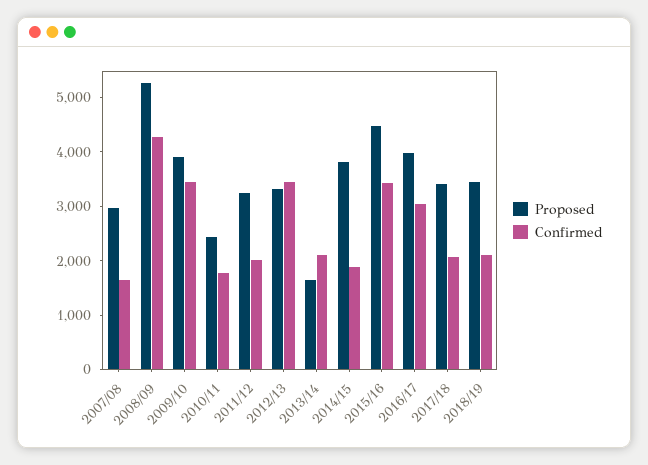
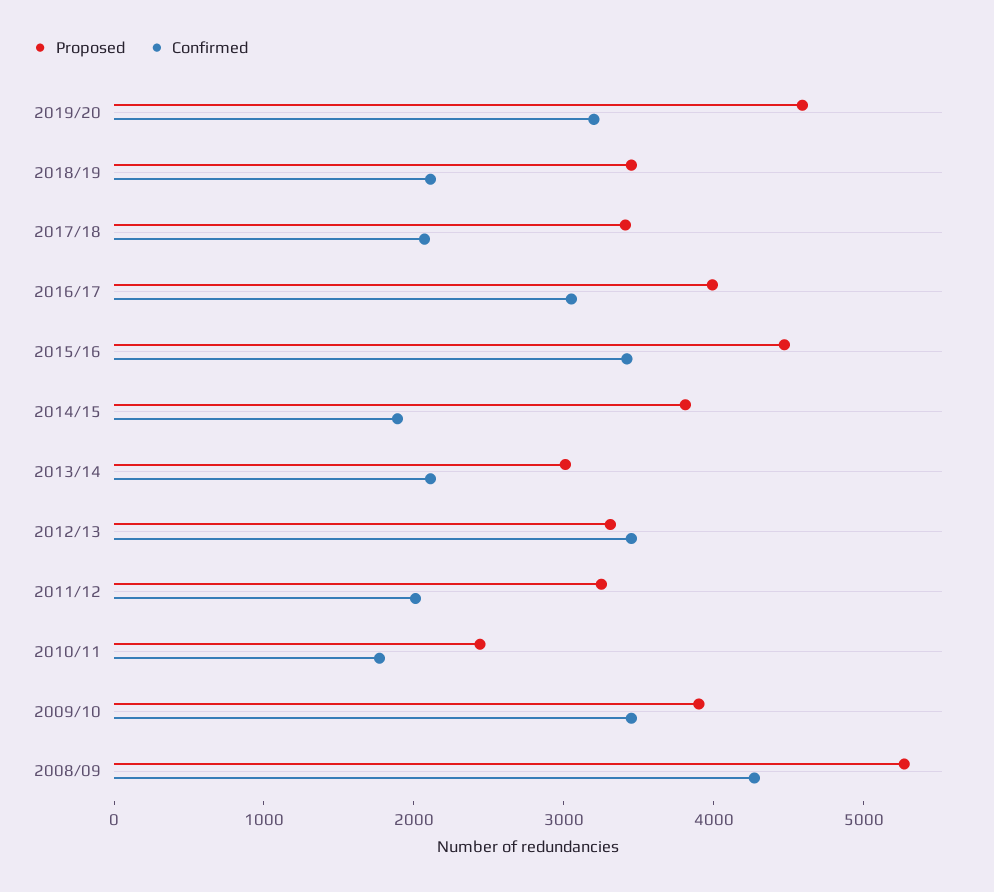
Proposed, 2007/08: 3000 -> none
Confirmed, 2007/08: 1600 -> none
Proposed, 2013/14: 1600 -> 3000
Proposed, 2019/20: none -> 4600
Confirmed, 2019/20: none -> 3200

